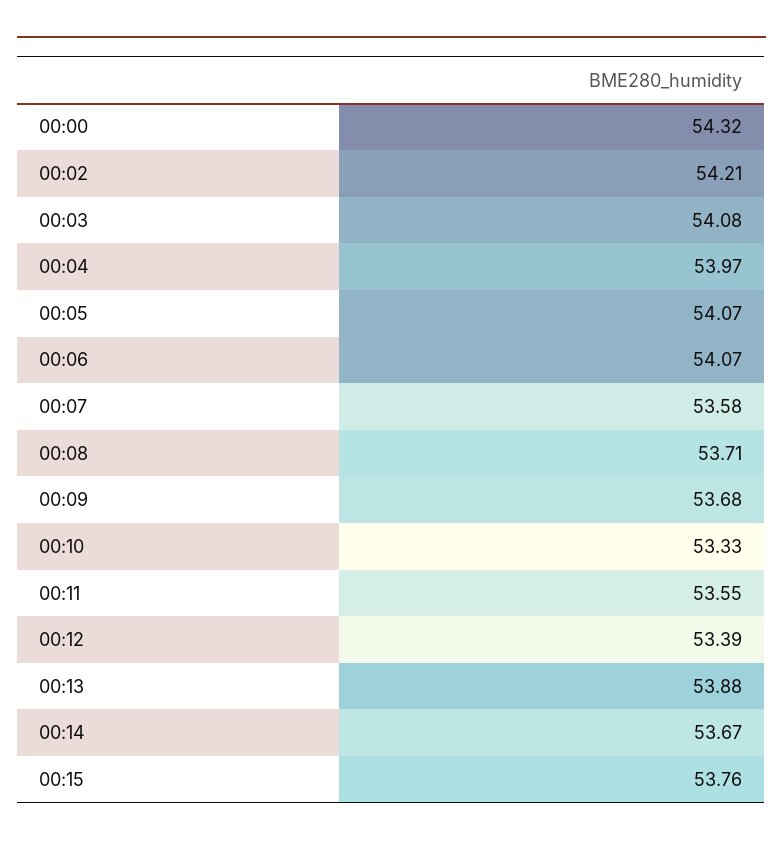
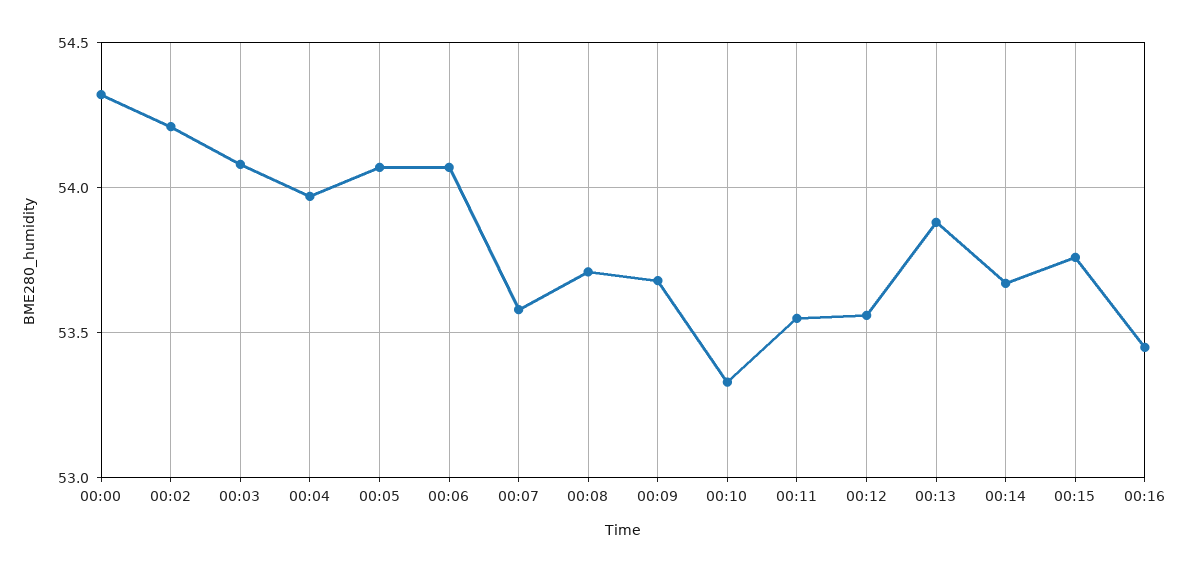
00:12: 53.39 -> 53.55
00:16: none -> 53.45

